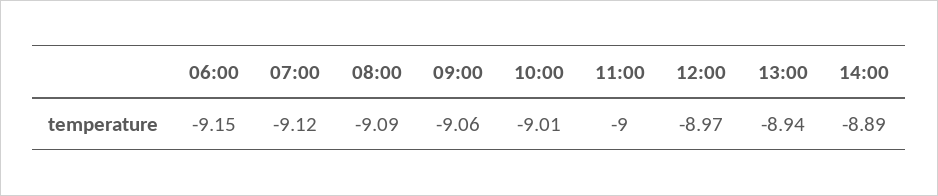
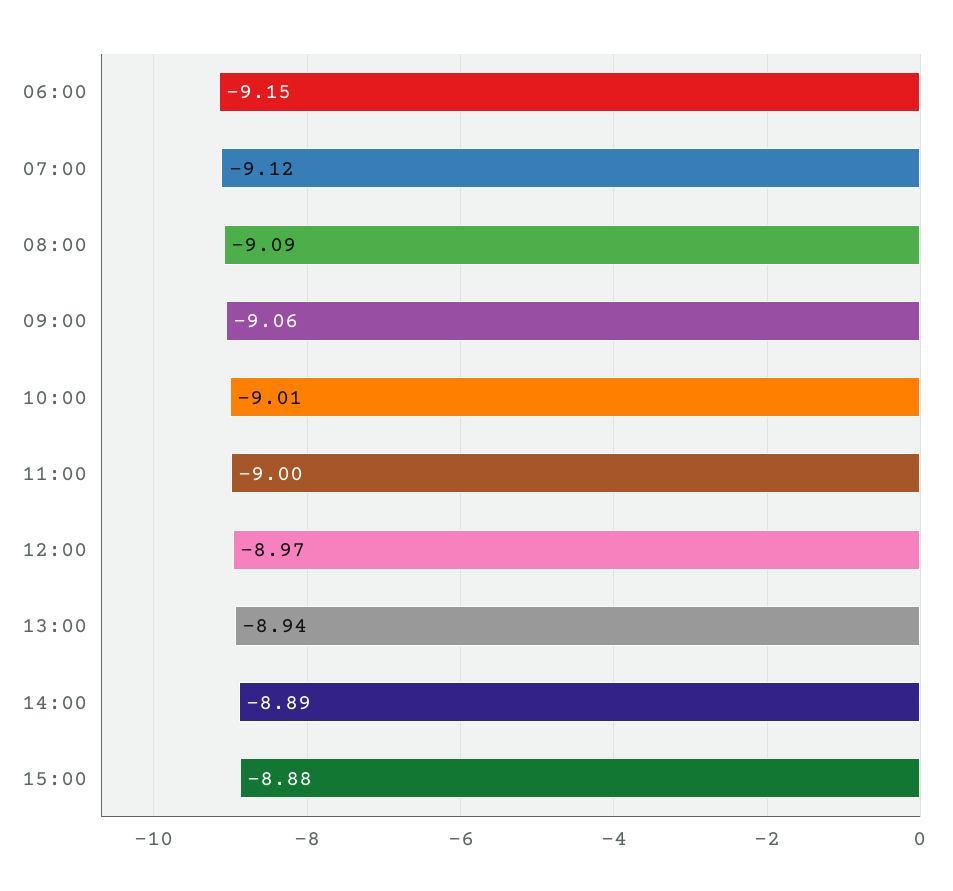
15:00: none -> -8.88

